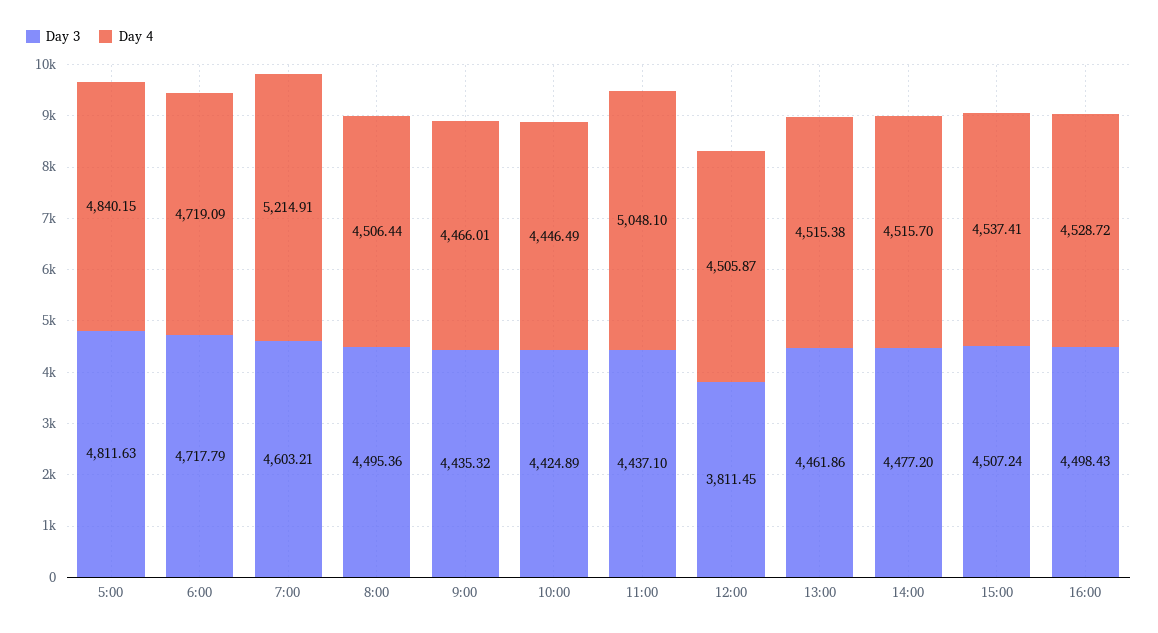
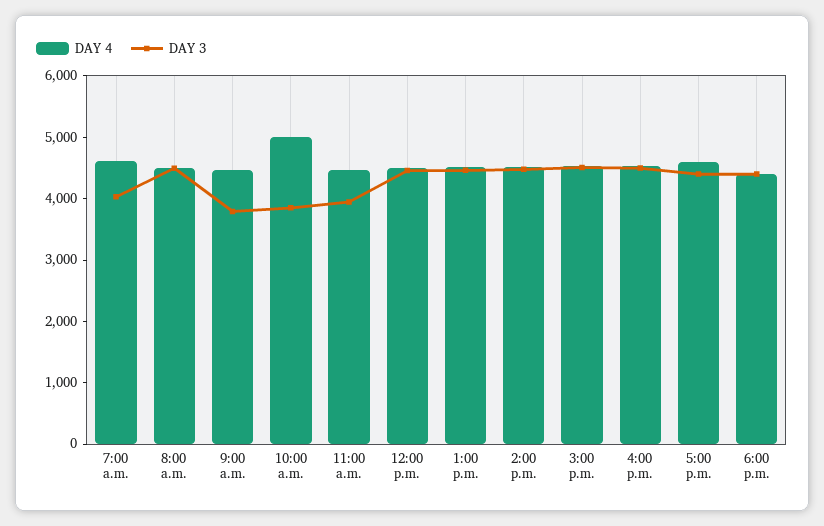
Day 3, 5:00: 4811.63 -> none
Day 4, 5:00: 4840.15 -> none
Day 3, 6:00: 4717.79 -> none
Day 4, 6:00: 4719.09 -> none
Day 3, 7:00: 4603.21 -> 4000
Day 4, 7:00: 5214.91 -> 4600
Day 3, 9:00: 4435.32 -> 3800
Day 3, 10:00: 4424.89 -> 3800
Day 4, 10:00: 4446.49 -> 5000
Day 3, 11:00: 4437.1 -> 4000
Day 4, 11:00: 5048.1 -> 4400
Day 3, 12:00: 3811.45 -> 4400
Day 4, 5:00 p.m.: none -> 4600
Day 3, 5:00 p.m.: none -> 4400
Day 4, 6:00 p.m.: none -> 4400
Day 3, 6:00 p.m.: none -> 4400

